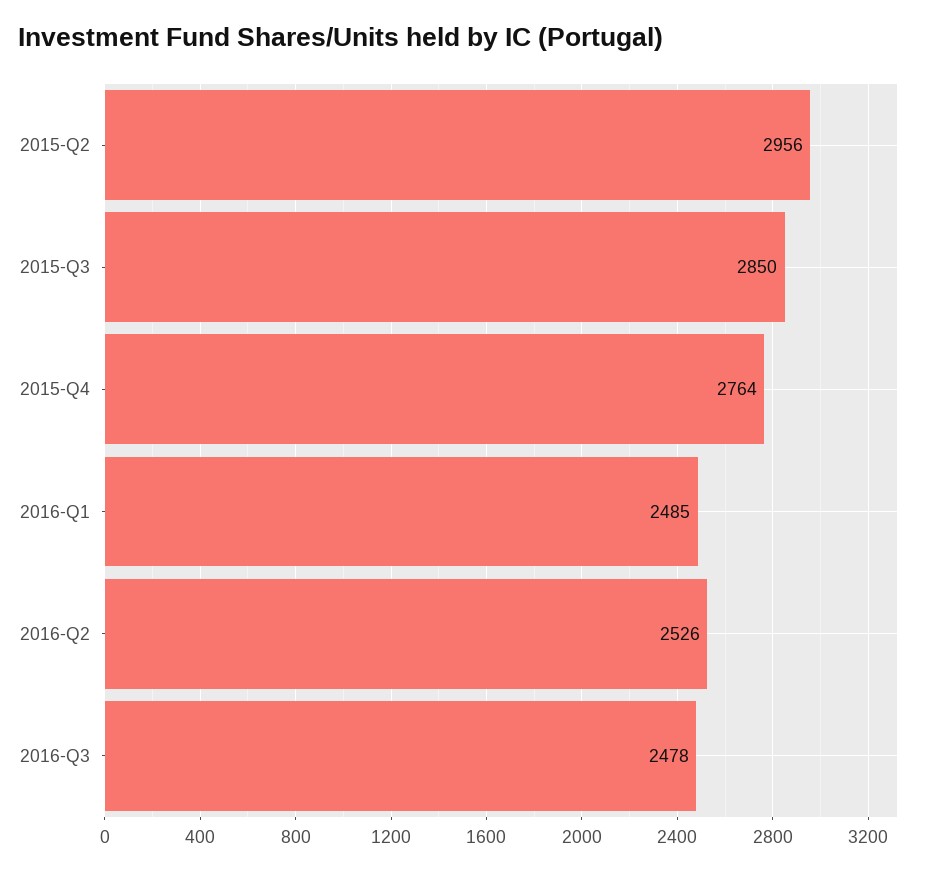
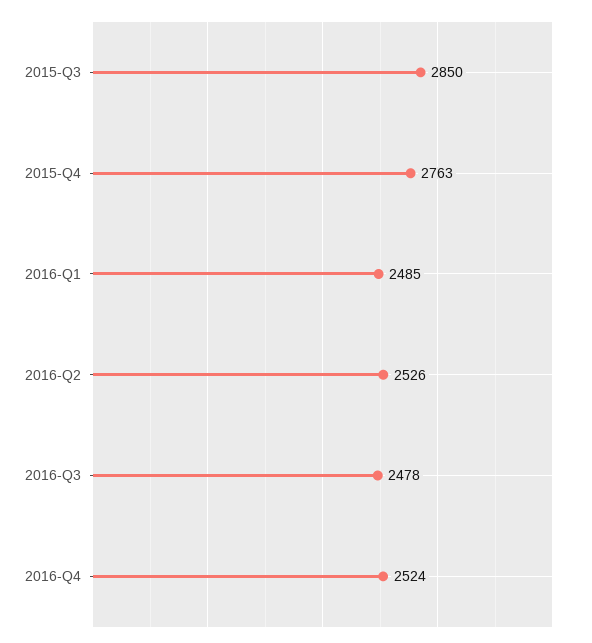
2015-Q2: 2956 -> none
2015-Q4: 2764 -> 2763
2016-Q4: none -> 2524

